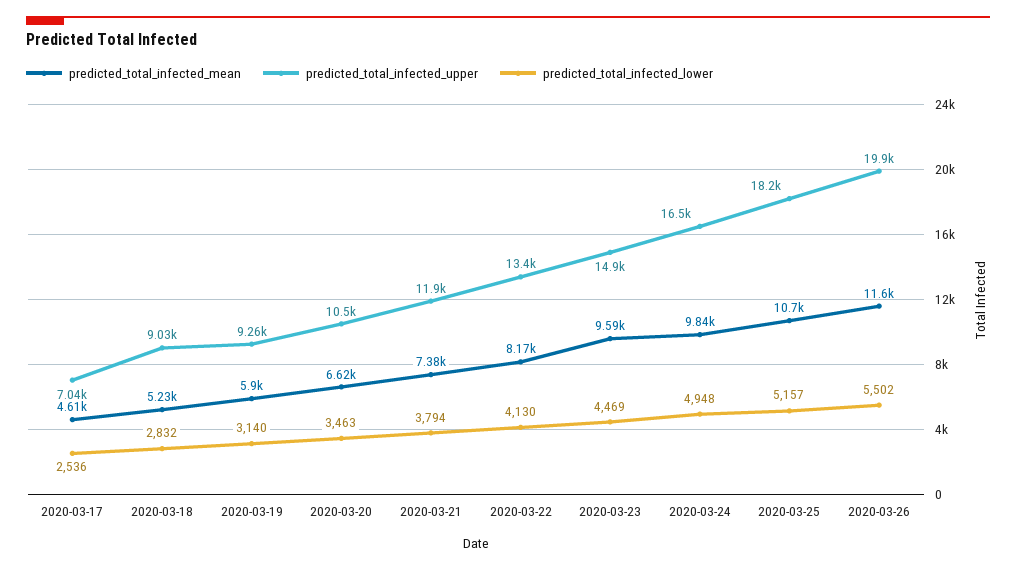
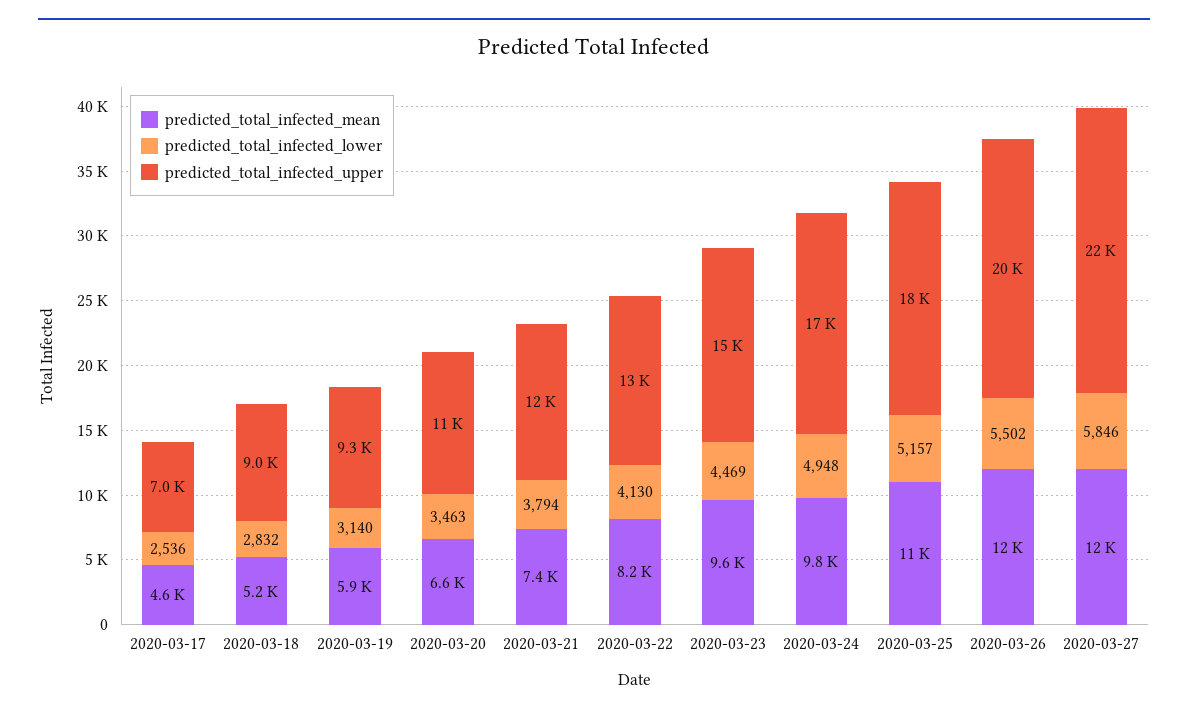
predicted_total_infected_mean, 2020-03-27: none -> 12000
predicted_total_infected_lower, 2020-03-27: none -> 5846
predicted_total_infected_upper, 2020-03-27: none -> 22000

